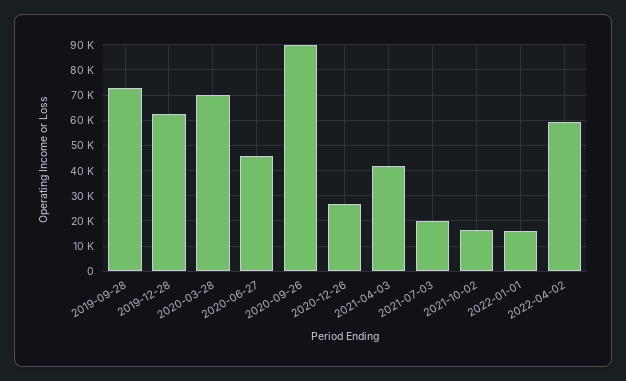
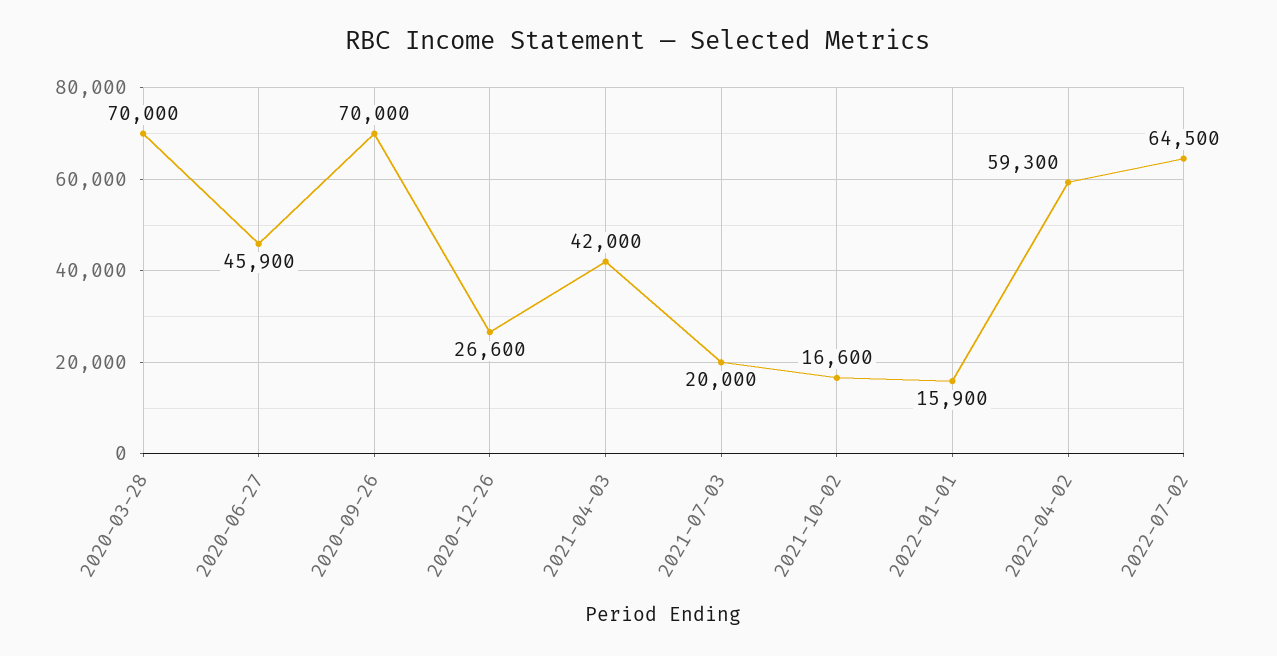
2019-09-28: 72500 -> none
2019-12-28: 62500 -> none
2020-09-26: 90000 -> 70000
2022-07-02: none -> 64500

